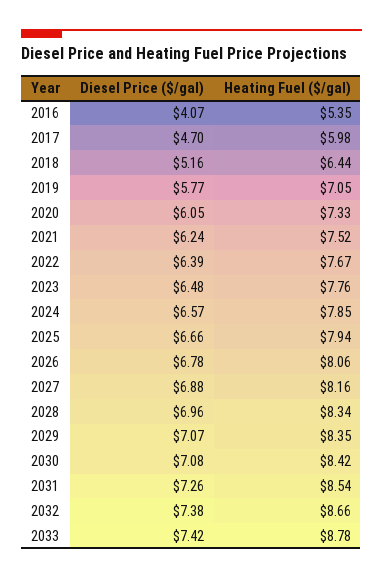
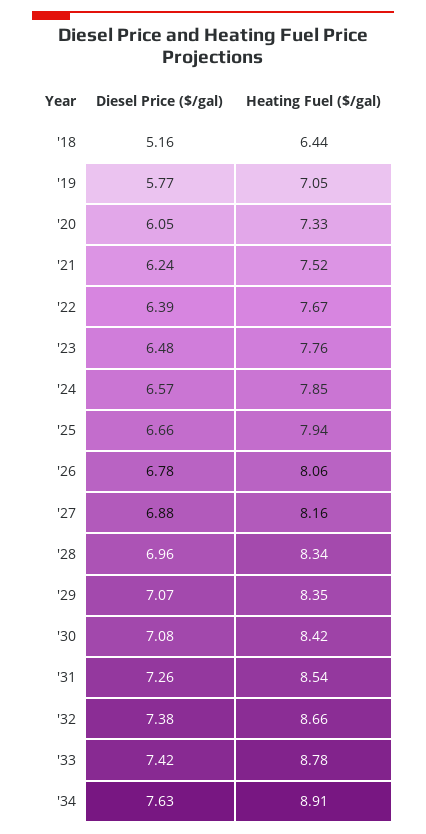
Diesel Price ($/gal), 2016: 4.07 -> none
Heating Fuel ($/gal), 2016: 5.35 -> none
Diesel Price ($/gal), 2017: 4.7 -> none
Heating Fuel ($/gal), 2017: 5.98 -> none
Diesel Price ($/gal), '34: none -> 7.63
Heating Fuel ($/gal), '34: none -> 8.91

